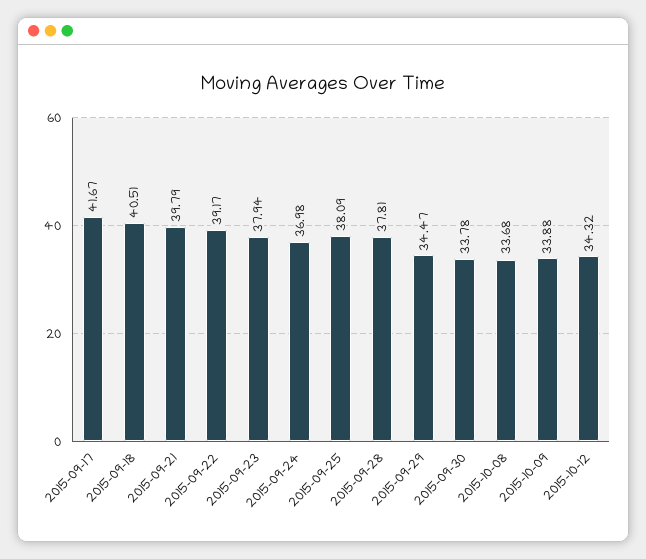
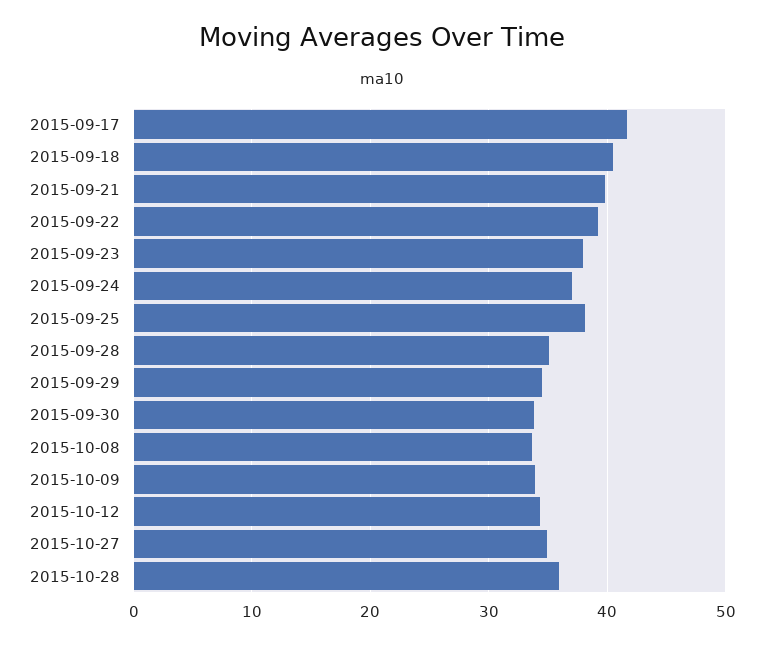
2015-09-28: 37.81 -> 35
2015-10-27: none -> 35
2015-10-28: none -> 36

